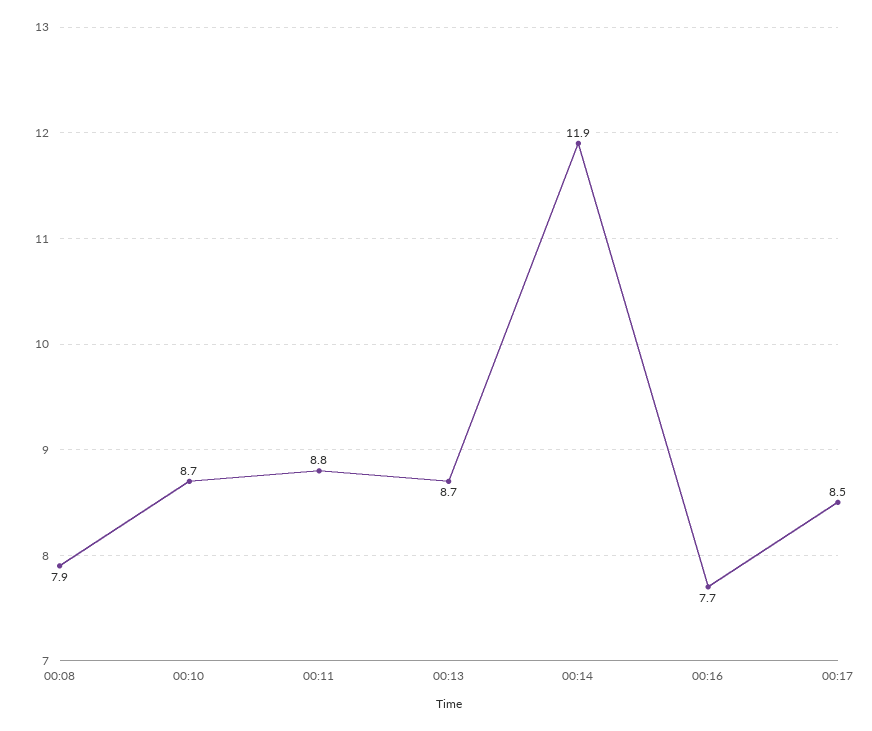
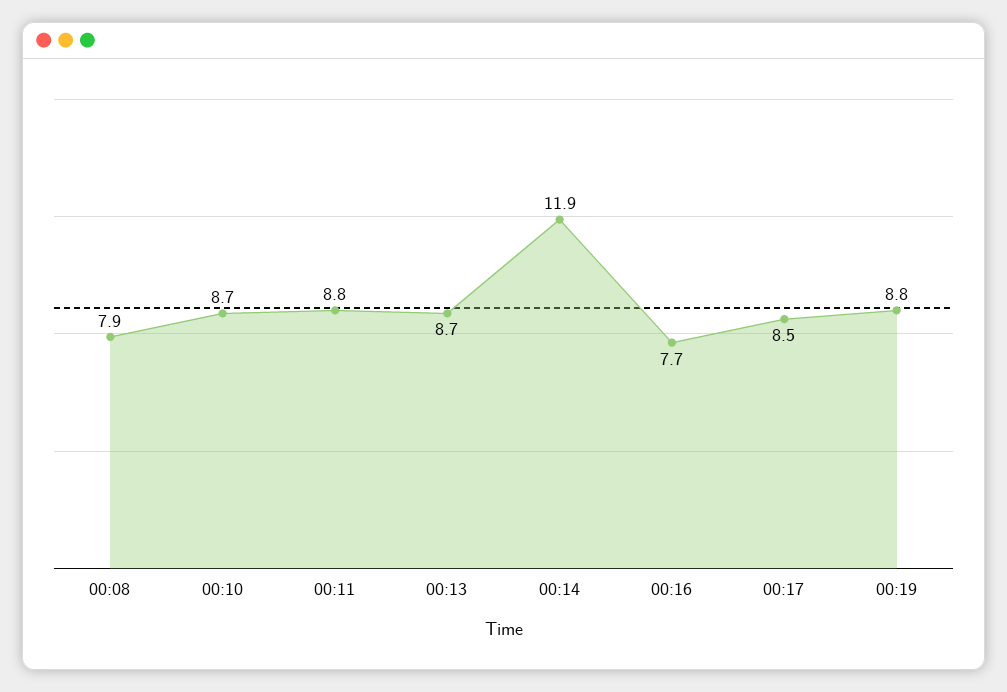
00:19: none -> 8.8

